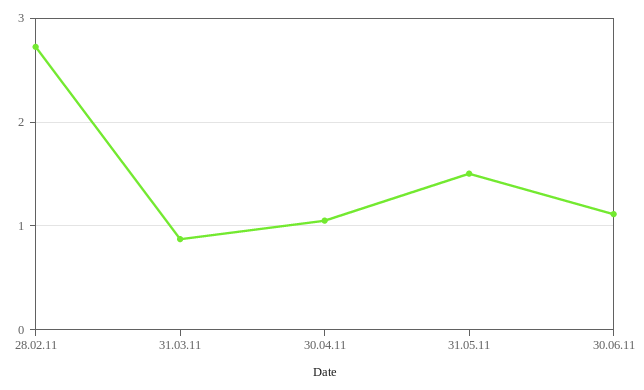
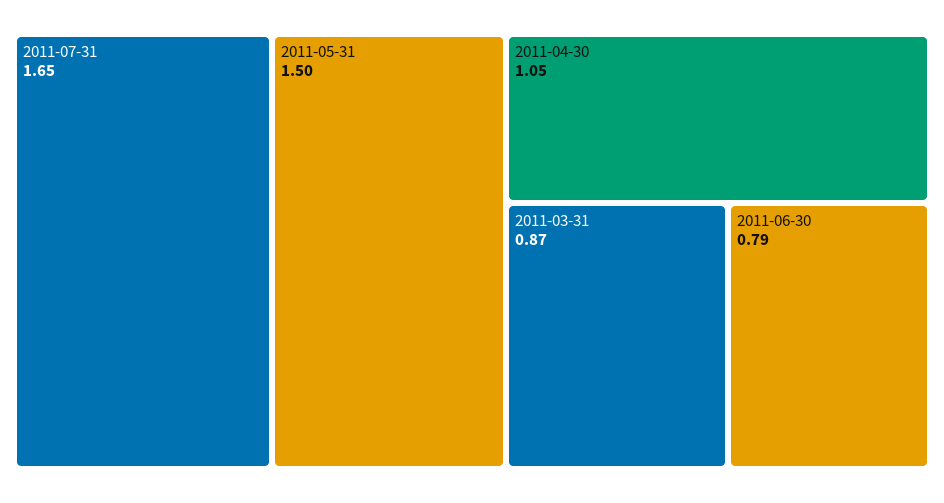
28.02.11: 2.7 -> none
30.06.11: 1.1 -> 0.79
2011-07-31: none -> 1.65

